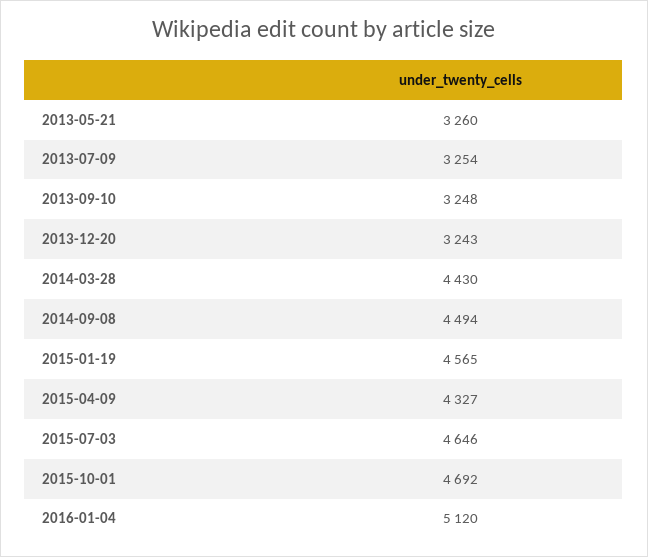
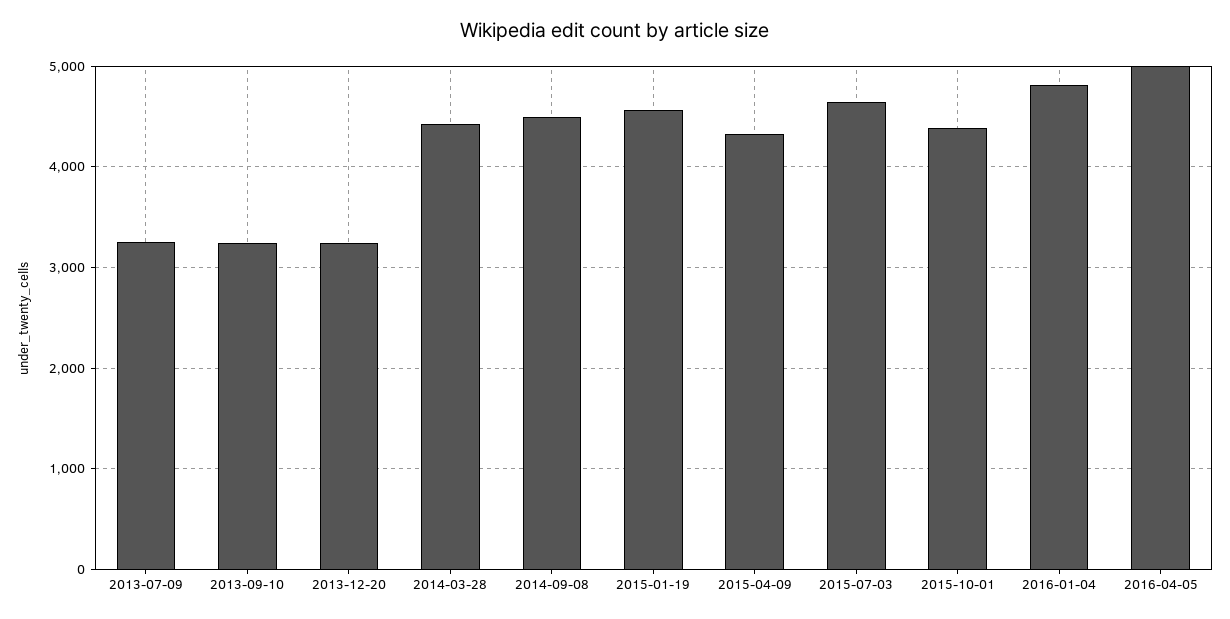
2013-05-21: 3260 -> none
2015-10-01: 4692 -> 4400
2016-01-04: 5120 -> 4800
2016-04-05: none -> 5000

